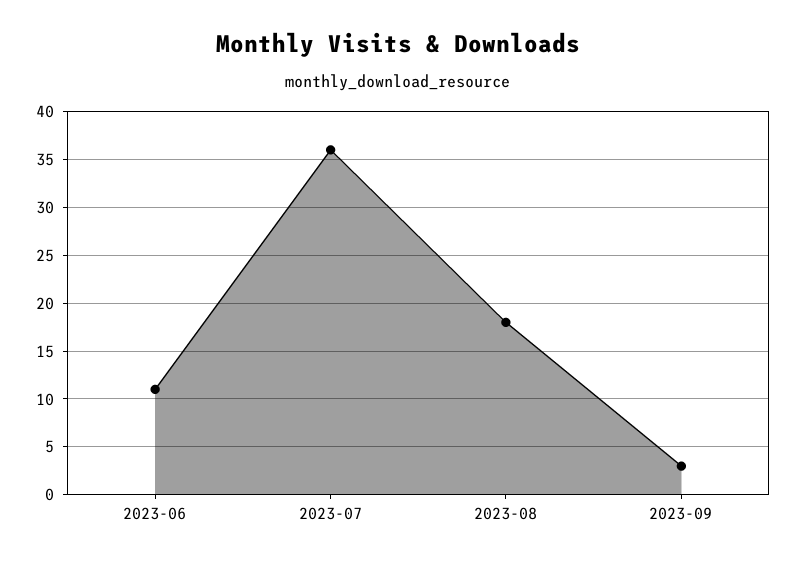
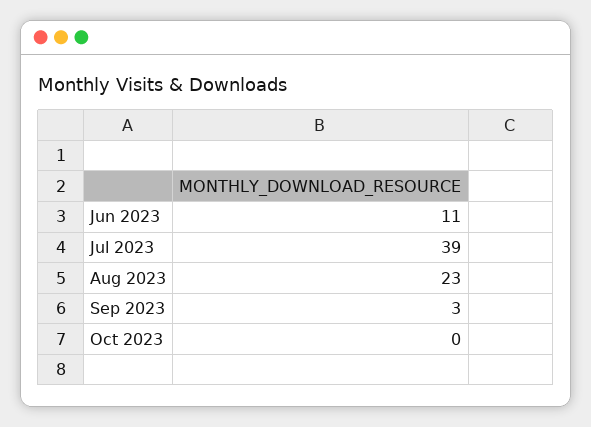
2023-07: 36 -> 39
2023-08: 18 -> 23
Oct 2023: none -> 0

